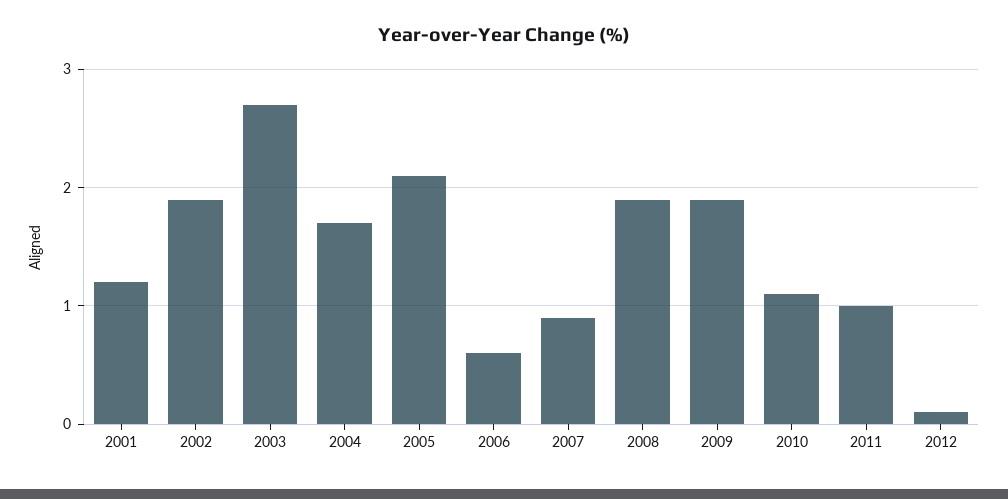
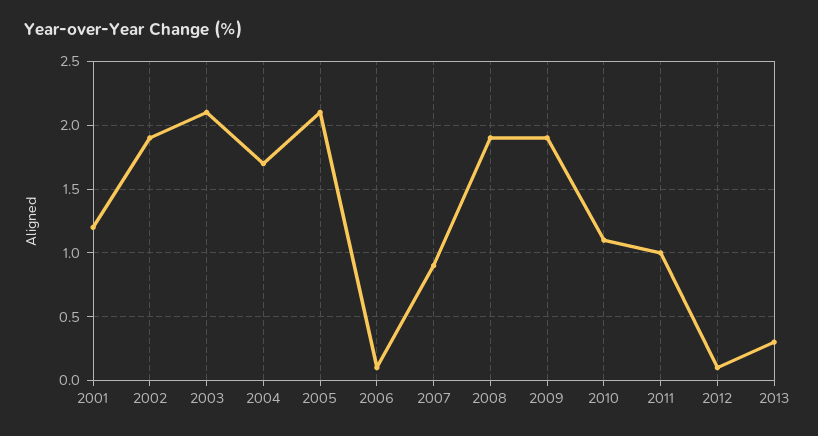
2003: 2.7 -> 2.1
2006: 0.6 -> 0.1
2013: none -> 0.3

